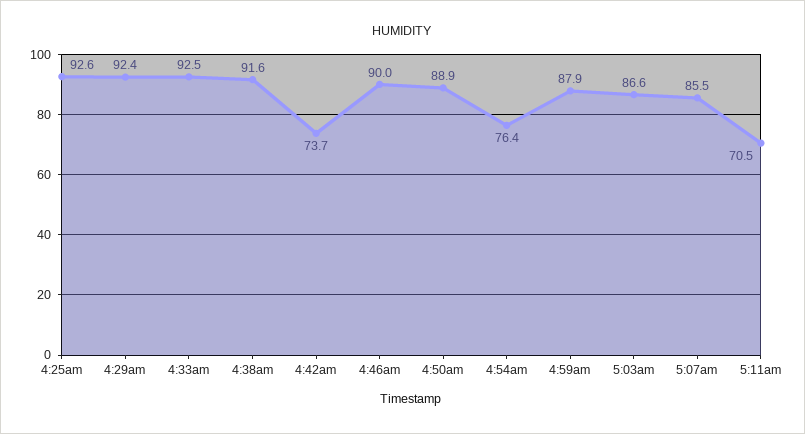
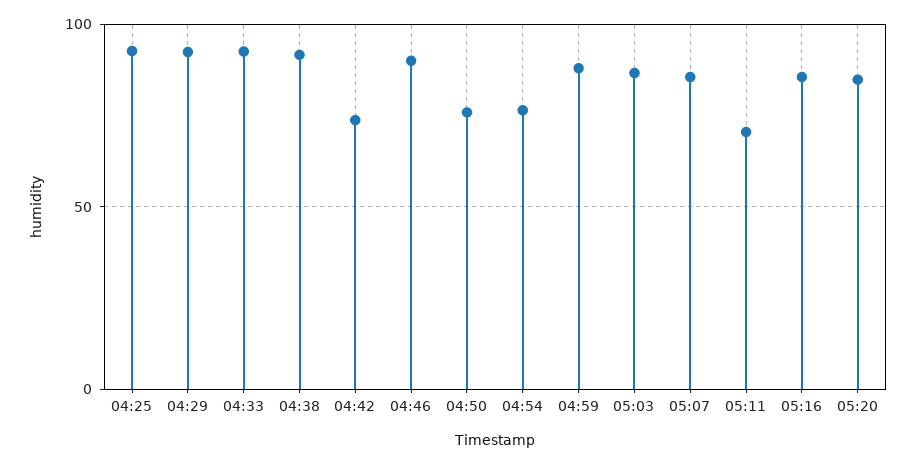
4:50am: 88.9 -> 75
05:16: none -> 85
05:20: none -> 85

